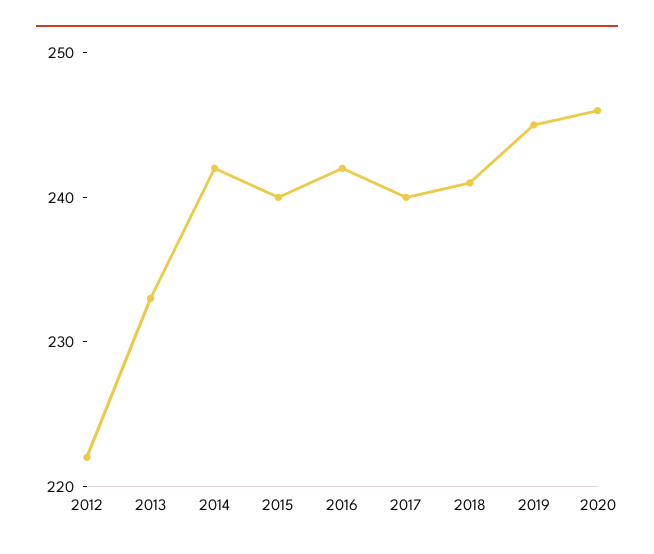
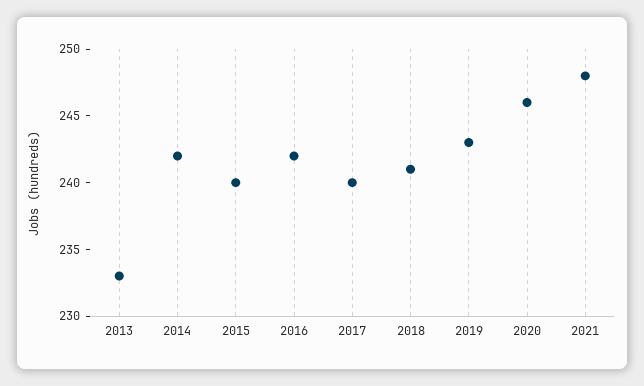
2012: 222 -> none
2019: 245 -> 243
2021: none -> 248

